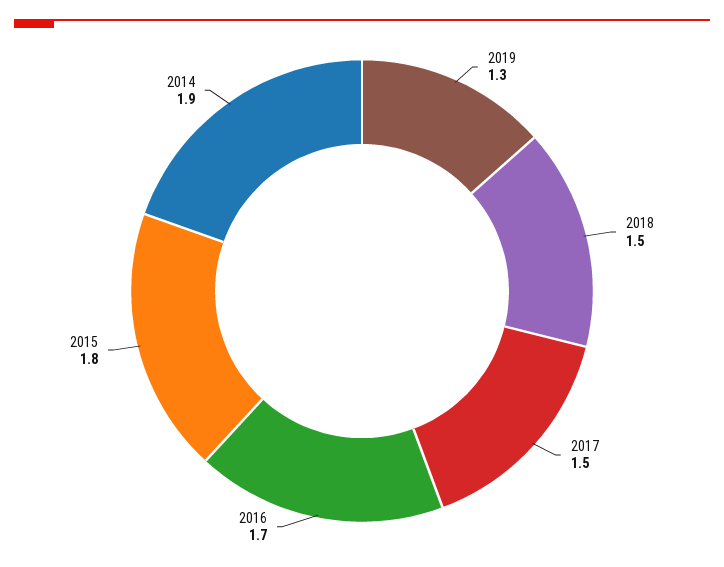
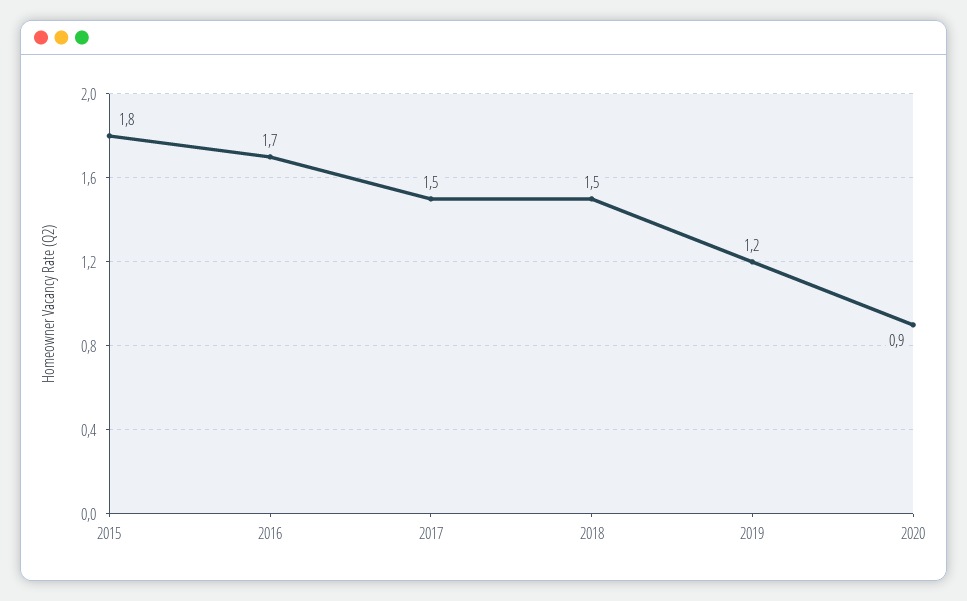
2019: 1.3 -> 1.2
2014: 1.9 -> none
2020: none -> 0.9

